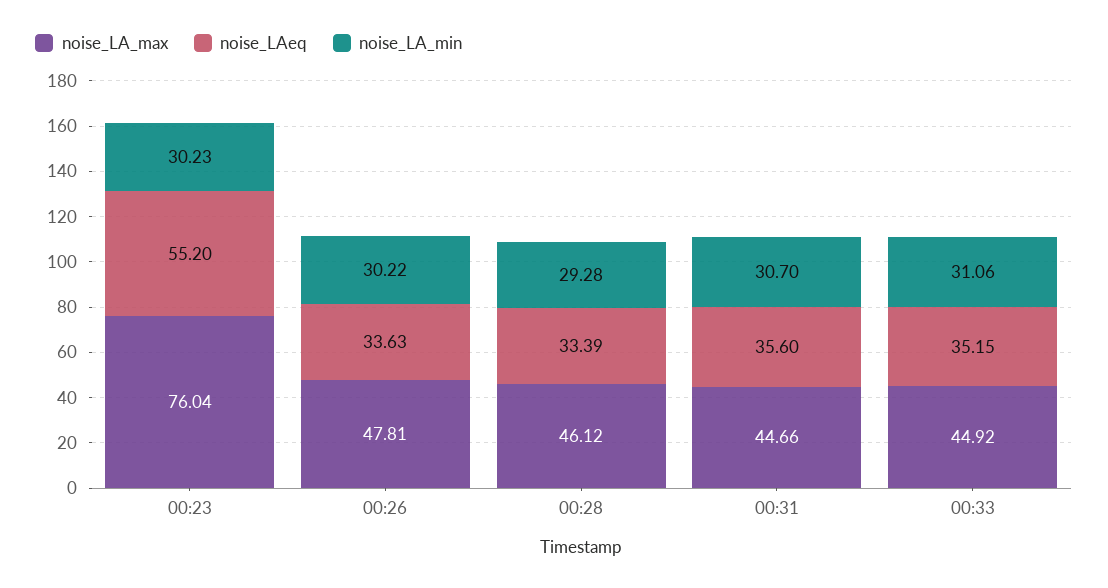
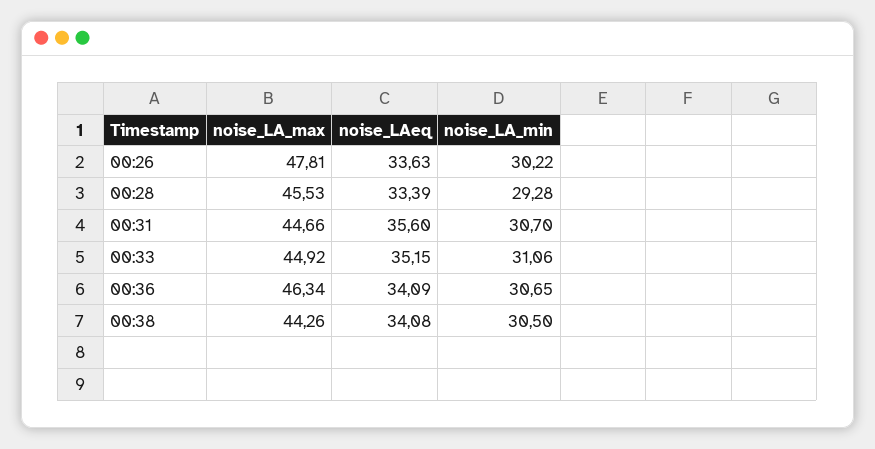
noise_LA_max, 00:23: 76.04 -> none
noise_LAeq, 00:23: 55.2 -> none
noise_LA_min, 00:23: 30.23 -> none
noise_LA_max, 00:28: 46.12 -> 45.53
noise_LA_max, 00:36: none -> 46.34
noise_LAeq, 00:36: none -> 34.09
noise_LA_min, 00:36: none -> 30.65
noise_LA_max, 00:38: none -> 44.26
noise_LAeq, 00:38: none -> 34.08
noise_LA_min, 00:38: none -> 30.5

